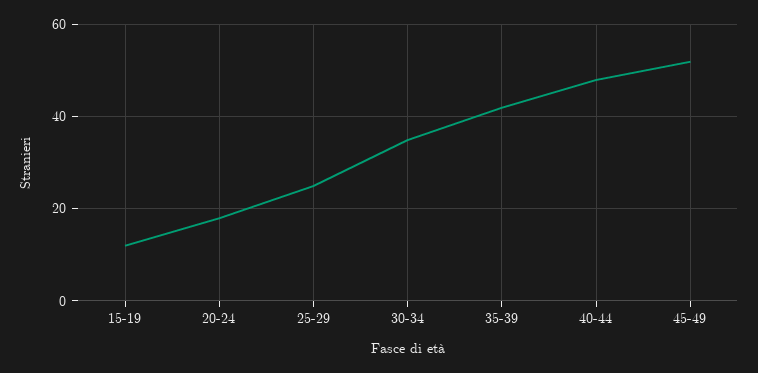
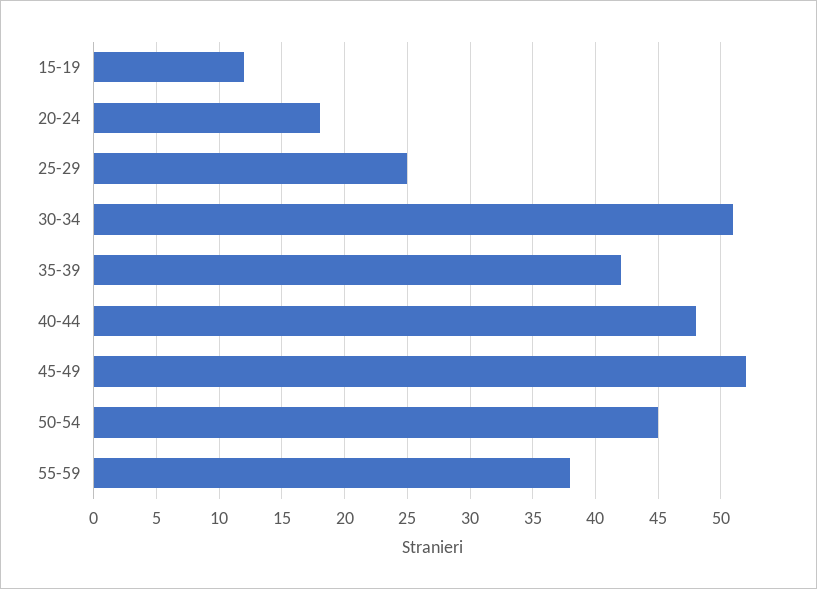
30-34: 35 -> 51
50-54: none -> 45
55-59: none -> 38

